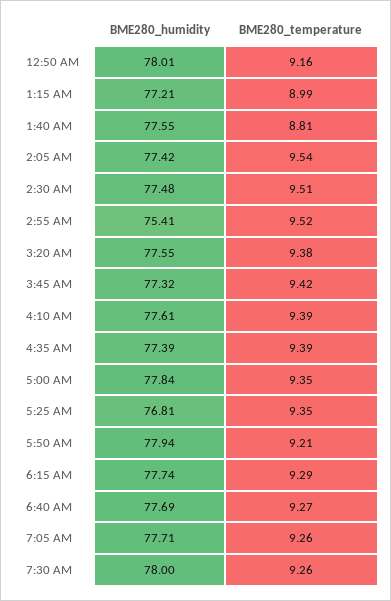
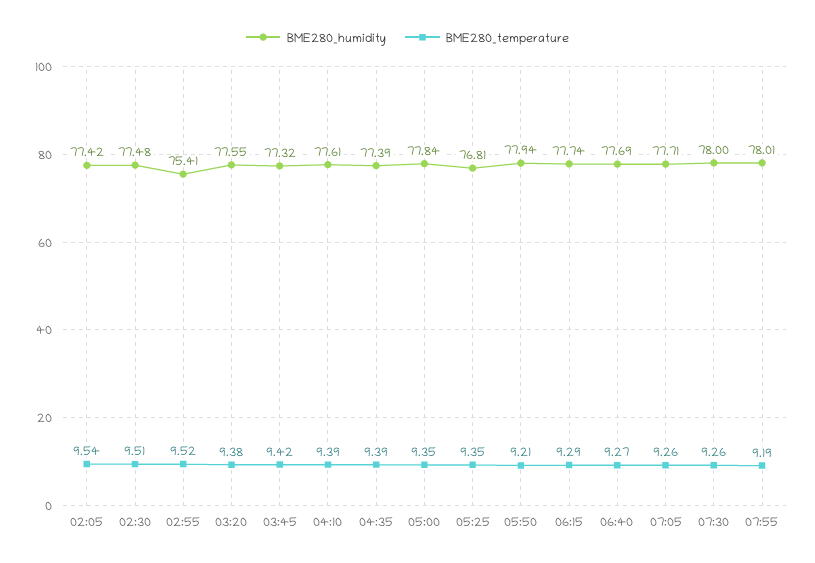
BME280_humidity, 12:50 AM: 78.01 -> none
BME280_temperature, 12:50 AM: 9.16 -> none
BME280_humidity, 1:15 AM: 77.21 -> none
BME280_temperature, 1:15 AM: 8.99 -> none
BME280_humidity, 1:40 AM: 77.55 -> none
BME280_temperature, 1:40 AM: 8.81 -> none
BME280_humidity, 07:55: none -> 78.01
BME280_temperature, 07:55: none -> 9.19

